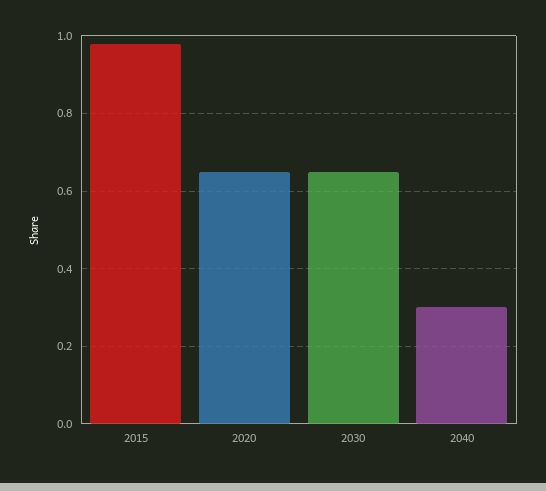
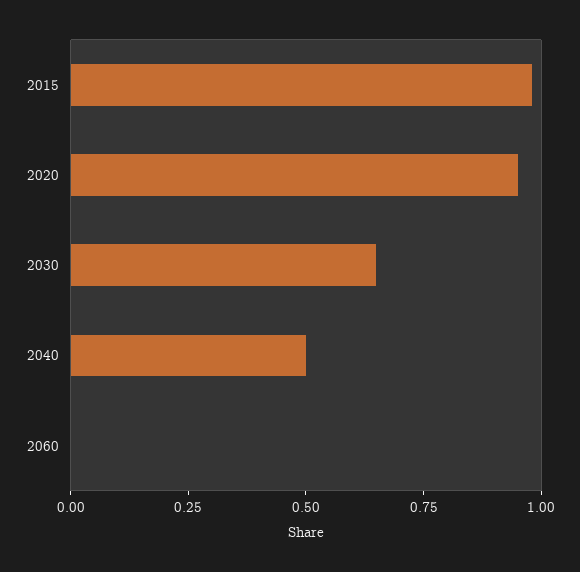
2020: 0.65 -> 0.95
2040: 0.3 -> 0.5
2060: none -> 0

